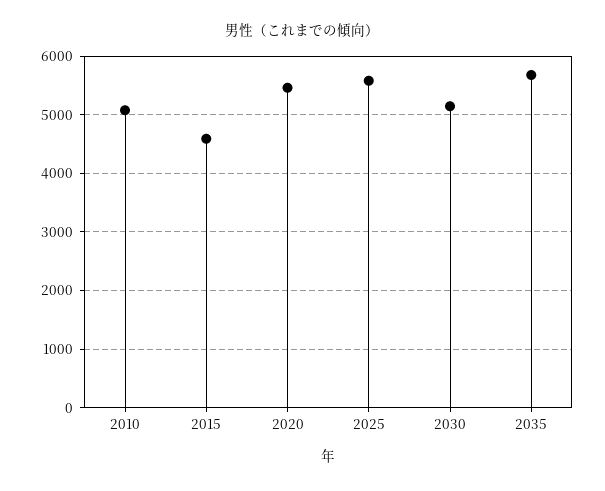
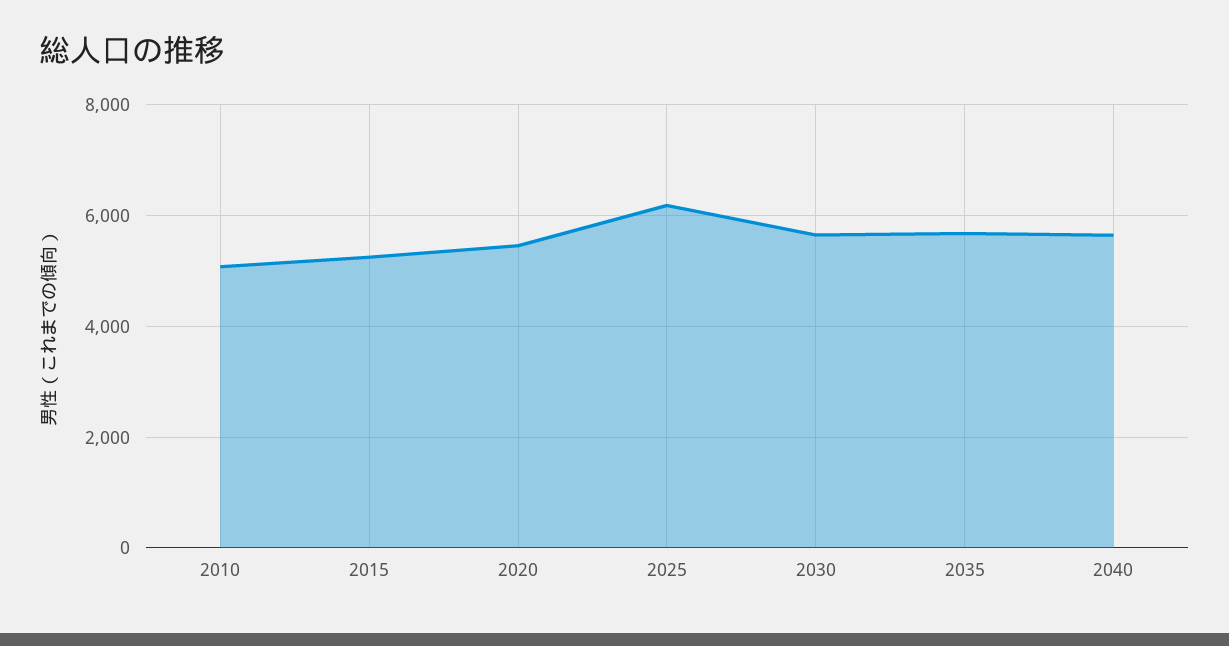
2015: 4600 -> 5200
2025: 5600 -> 6200
2030: 5200 -> 5600
2040: none -> 5600

